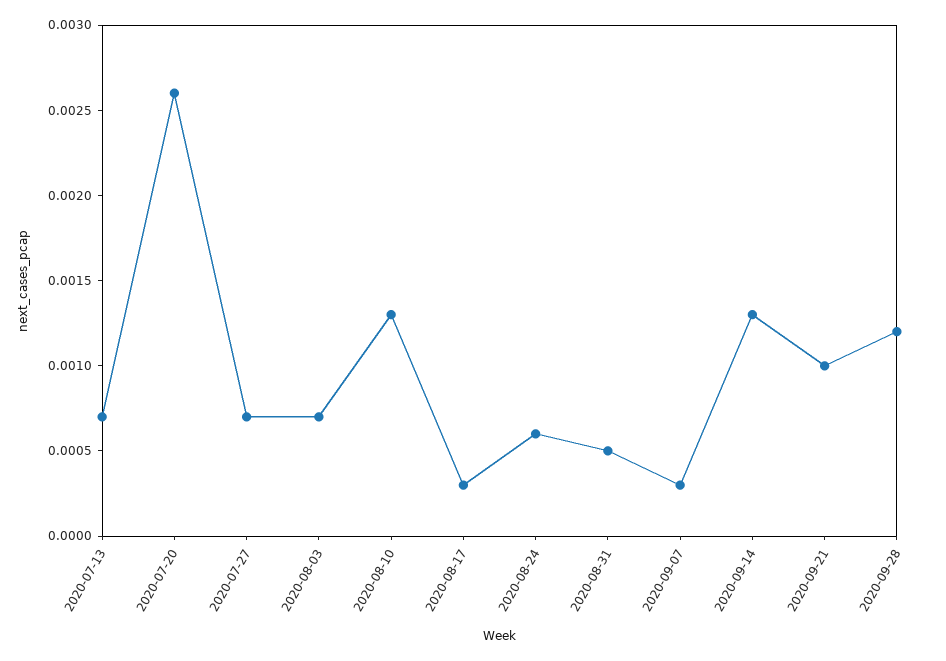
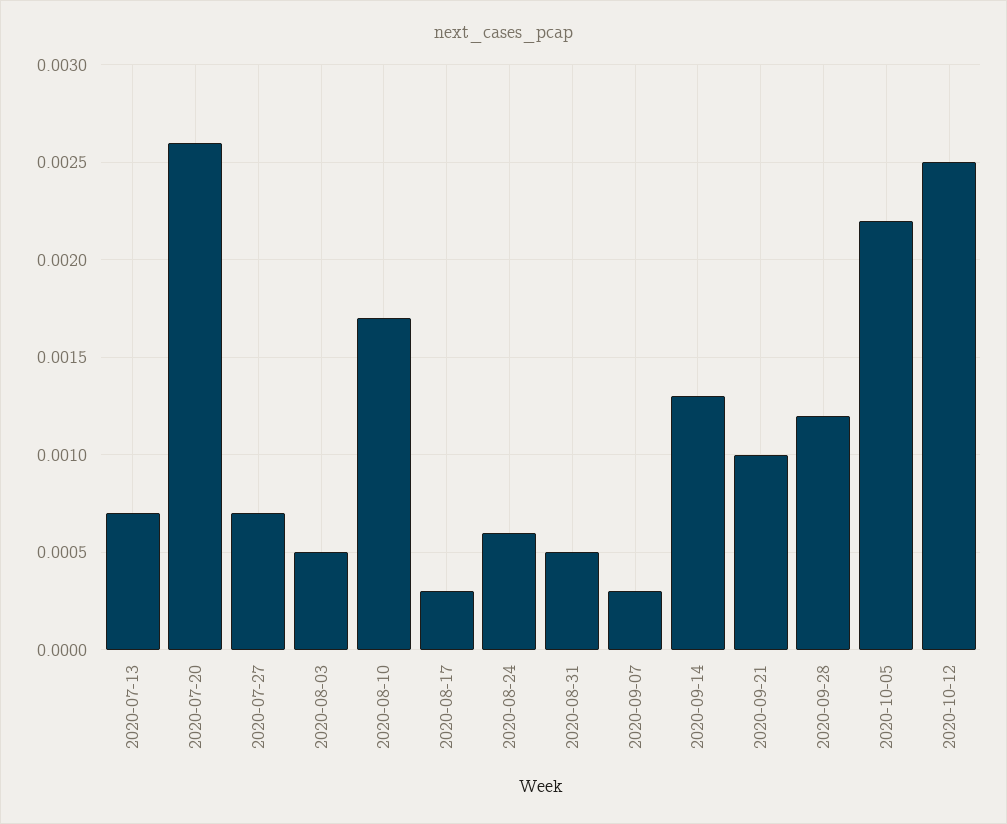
2020-08-03: 0.0007 -> 0.0005
2020-08-10: 0.0013 -> 0.0017
2020-10-05: none -> 0.0022
2020-10-12: none -> 0.0025

